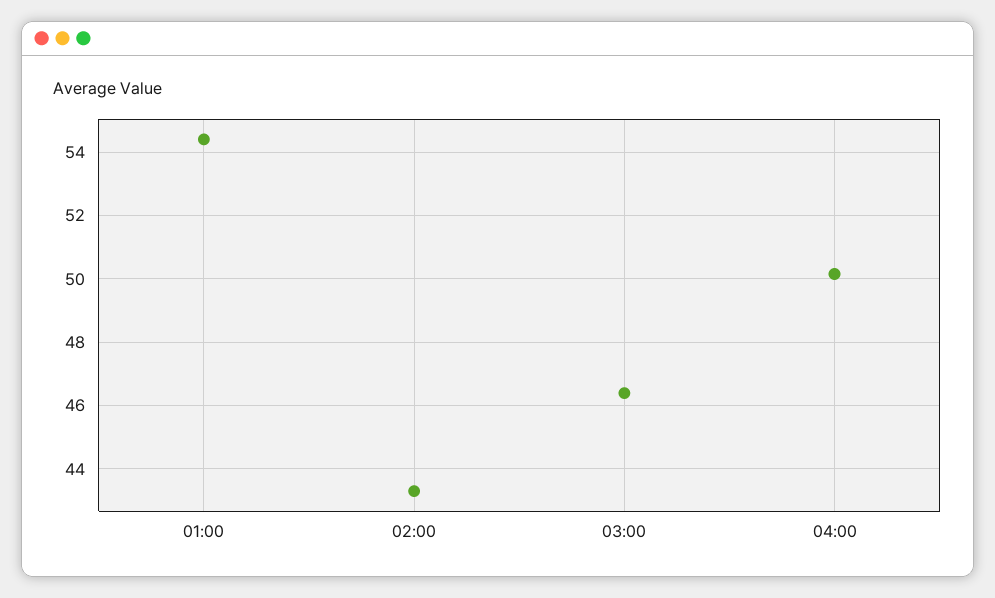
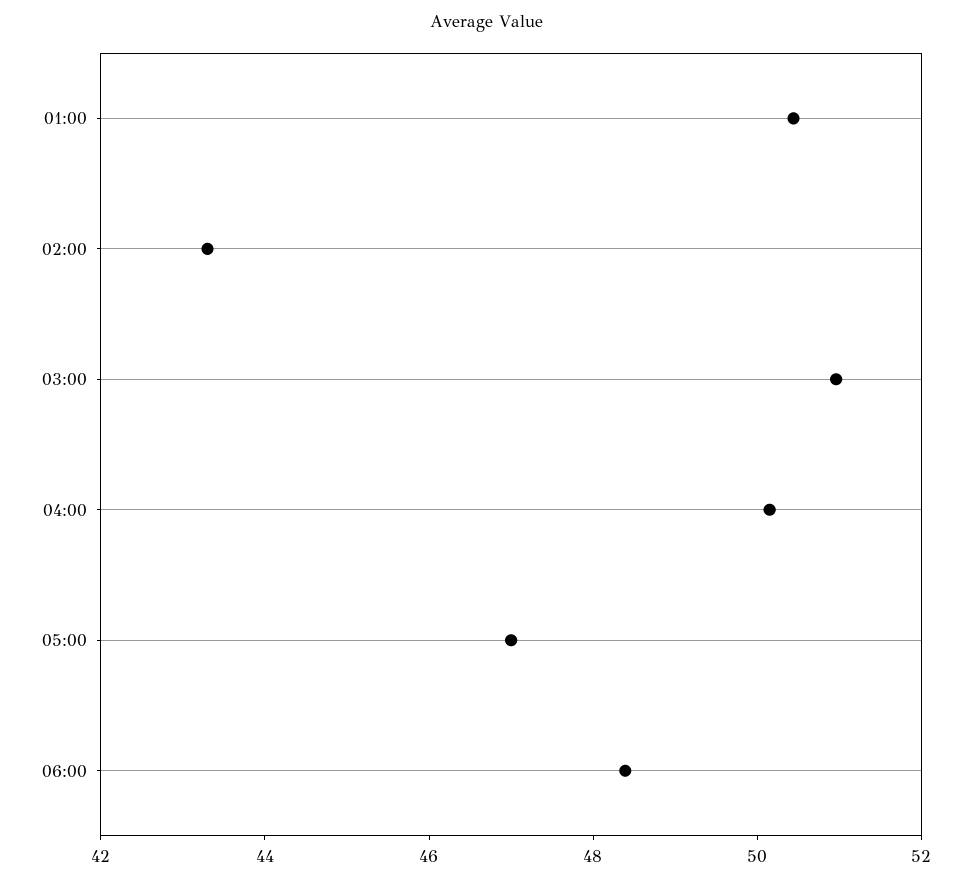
01:00: 54.4 -> 50.5
03:00: 46.4 -> 51
05:00: none -> 47
06:00: none -> 48.5

